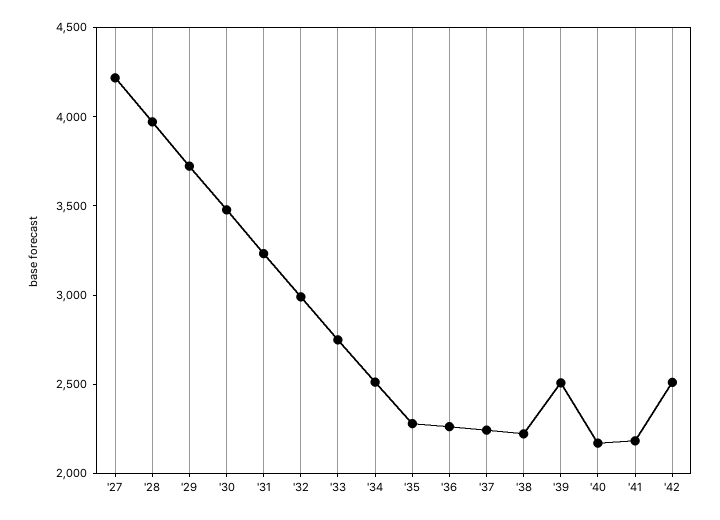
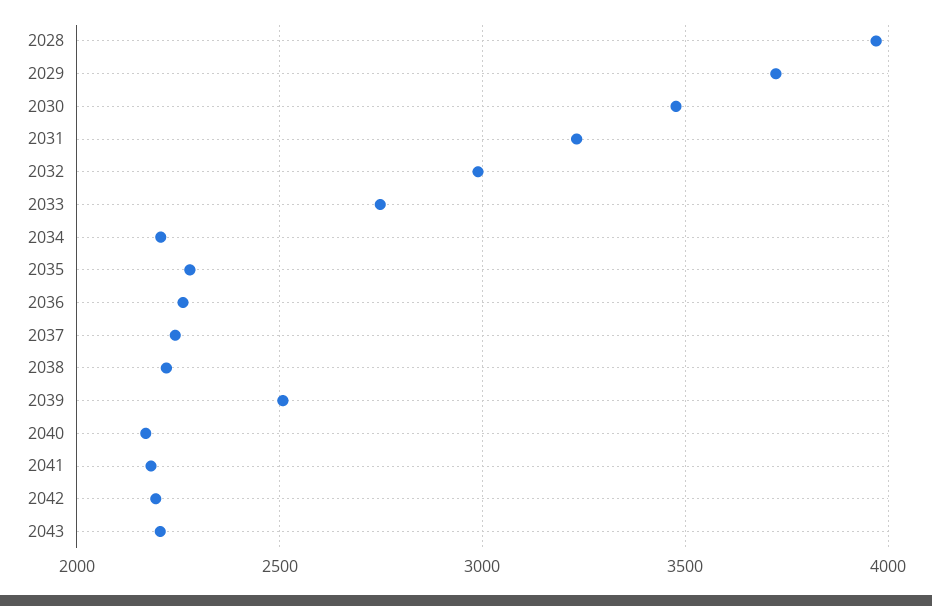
'27: 4200 -> none
'34: 2500 -> 2200
'42: 2500 -> 2200
2043: none -> 2200

